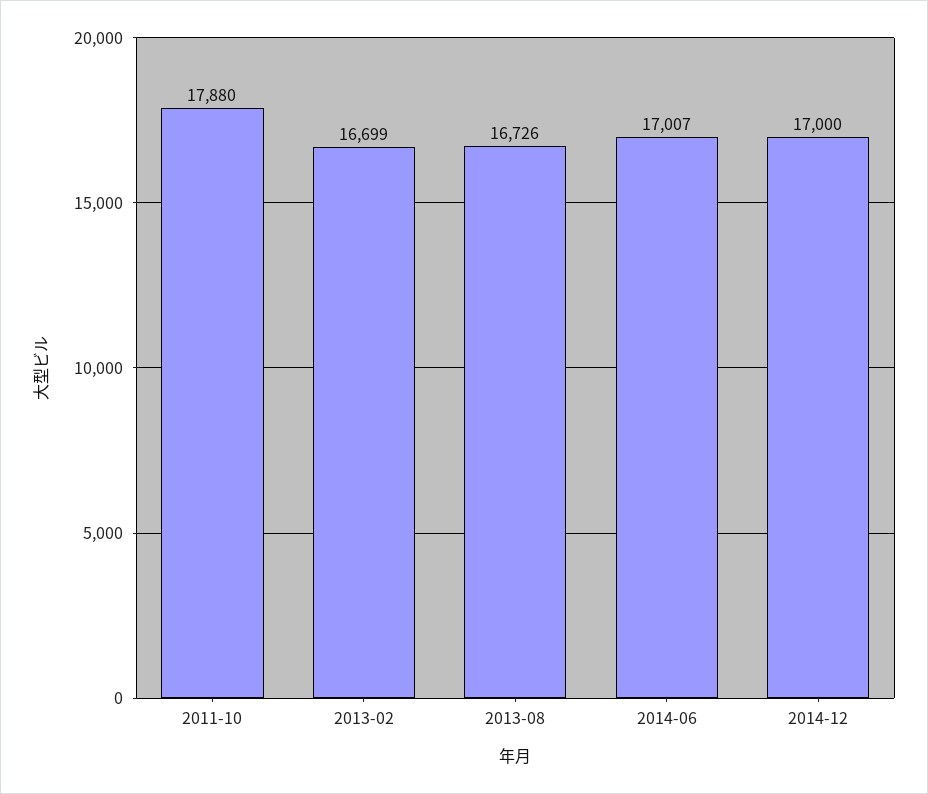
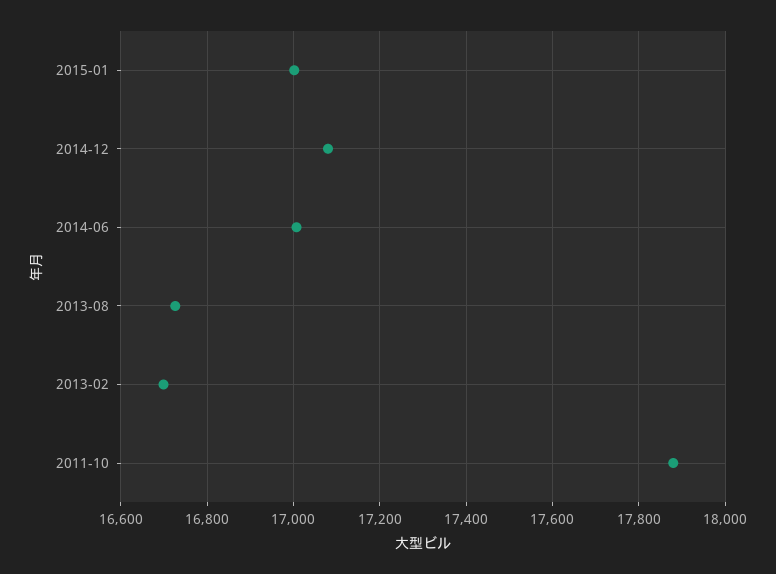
2014-12: 17000 -> 17080
2015-01: none -> 17000

